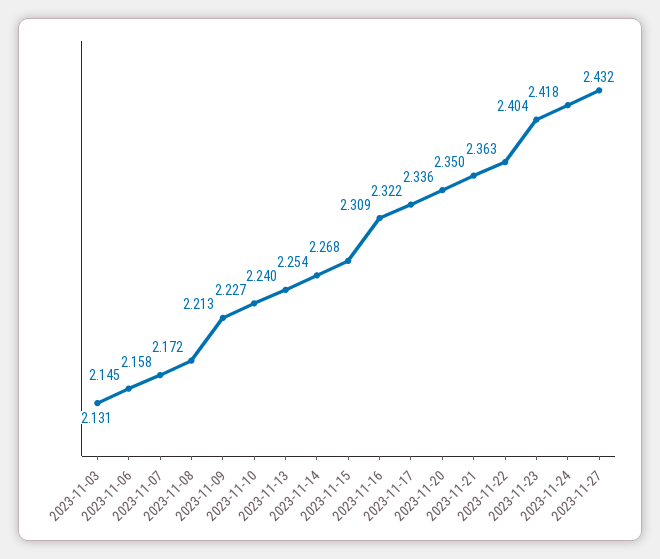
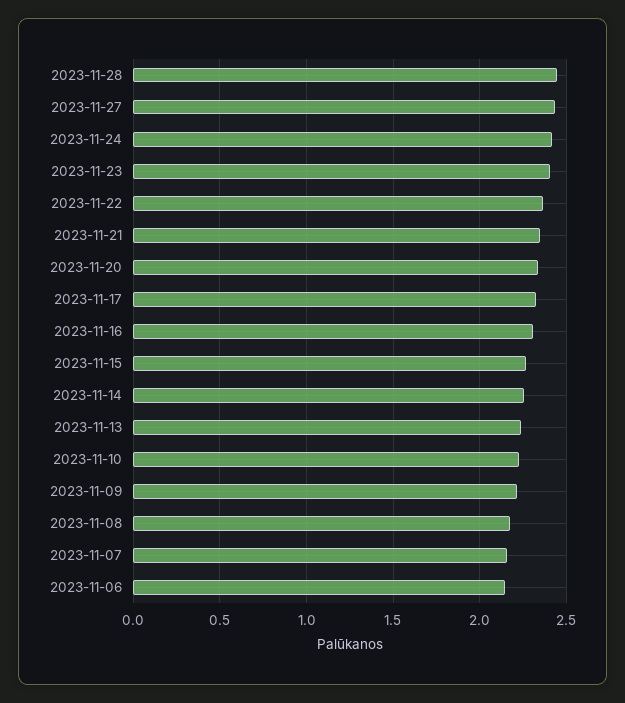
2023-11-03: 2.131 -> none
2023-11-28: none -> 2.45

